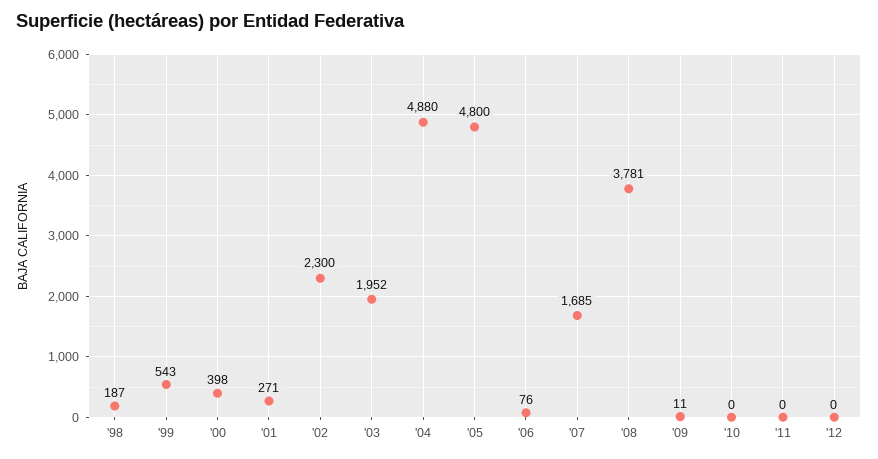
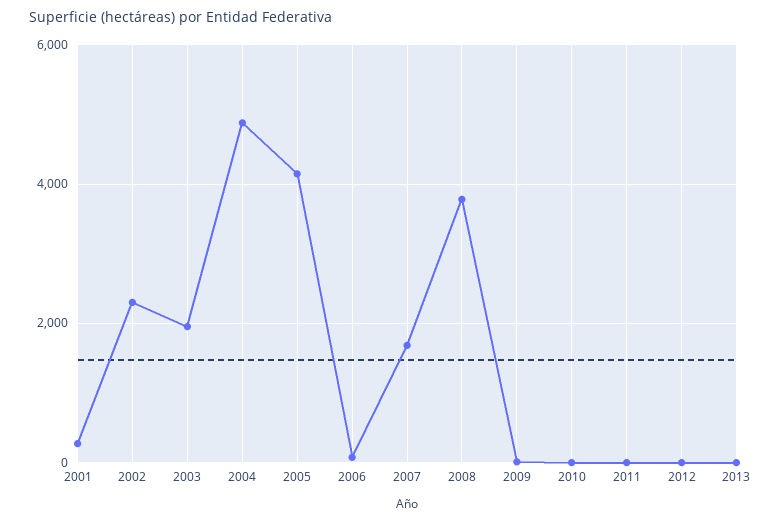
'98: 187 -> none
'99: 543 -> none
'00: 398 -> none
'05: 4800 -> 4200
2013: none -> 0

